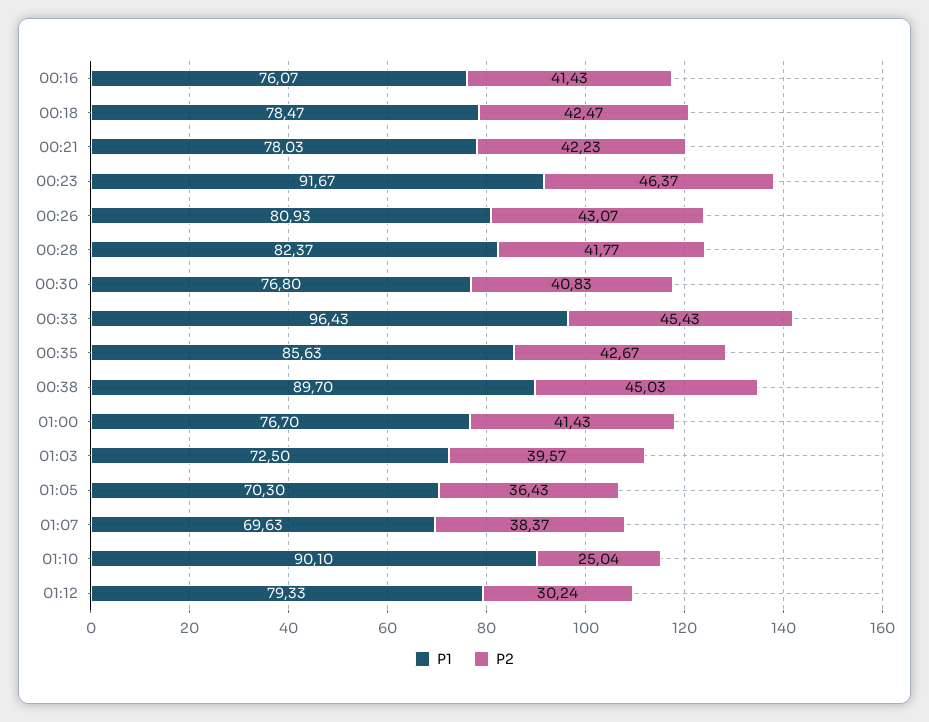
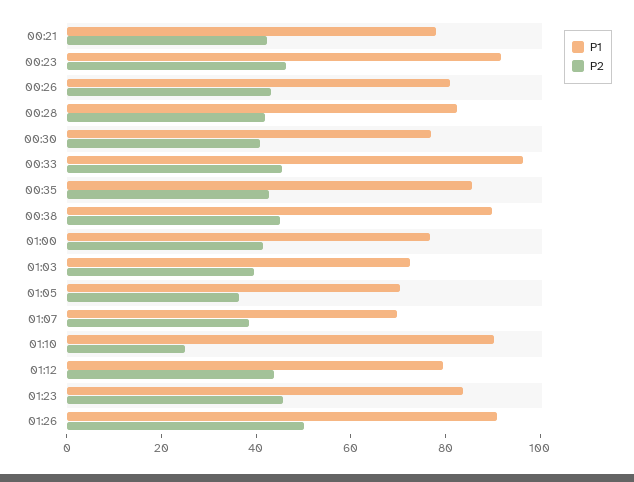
P1, 00:16: 76.07 -> none
P2, 00:16: 41.43 -> none
P1, 00:18: 78.47 -> none
P2, 00:18: 42.47 -> none
P2, 01:12: 30.24 -> 45
P1, 01:23: none -> 85
P2, 01:23: none -> 45
P1, 01:26: none -> 90
P2, 01:26: none -> 50

